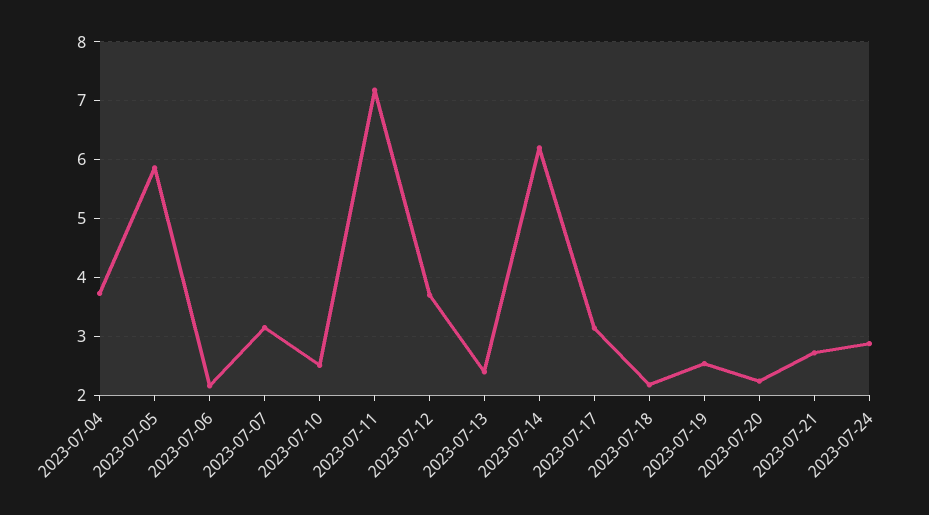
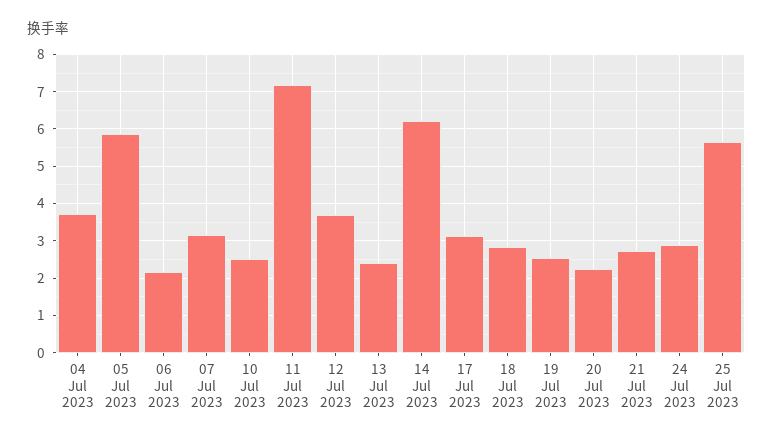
2023-07-18: 2.2 -> 2.8
25 Jul 2023: none -> 5.6

